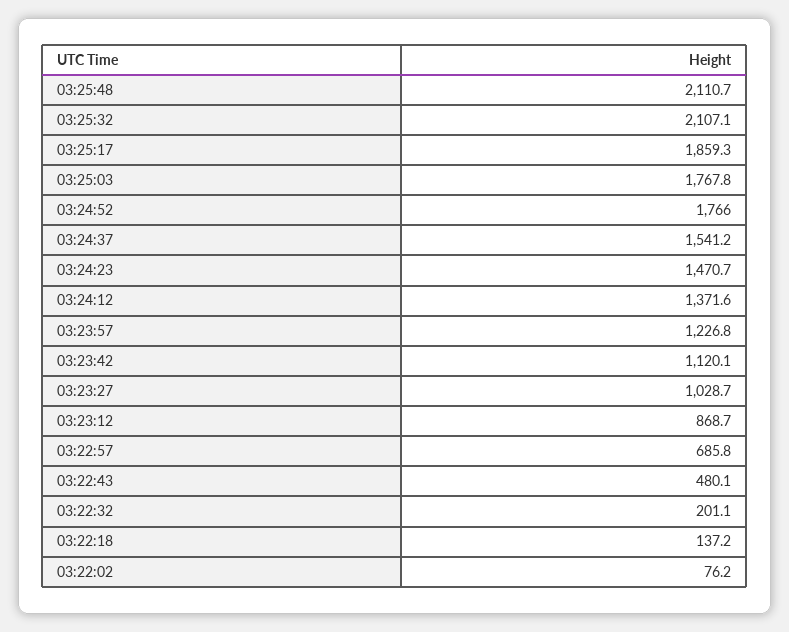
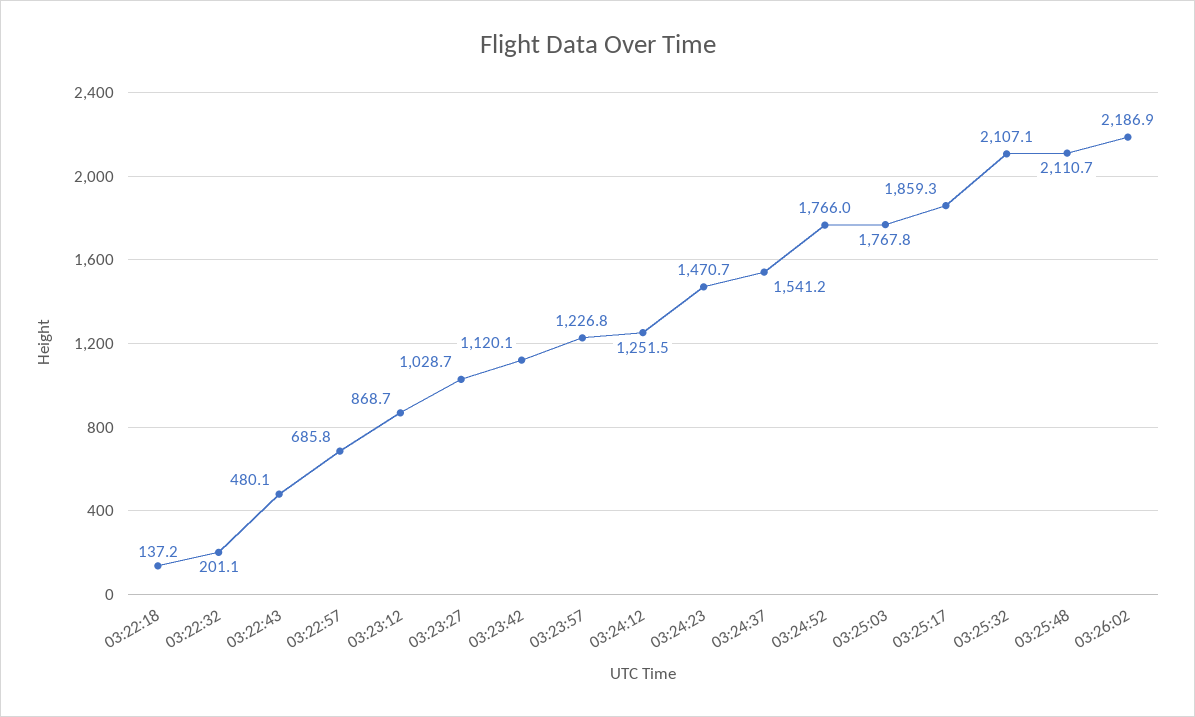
03:24:12: 1371.6 -> 1251.5
03:22:02: 76.2 -> none
03:26:02: none -> 2186.9

